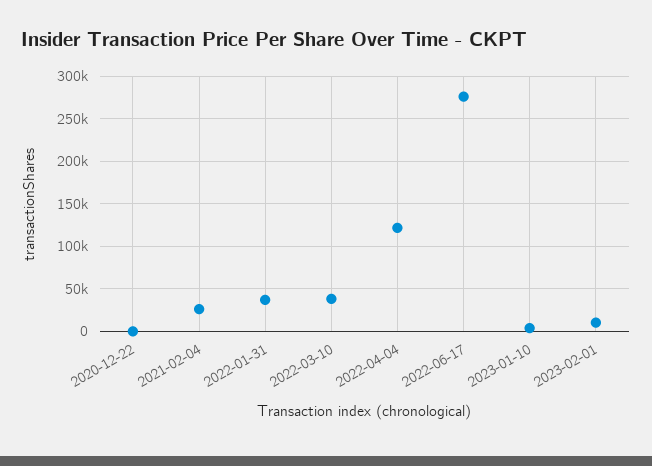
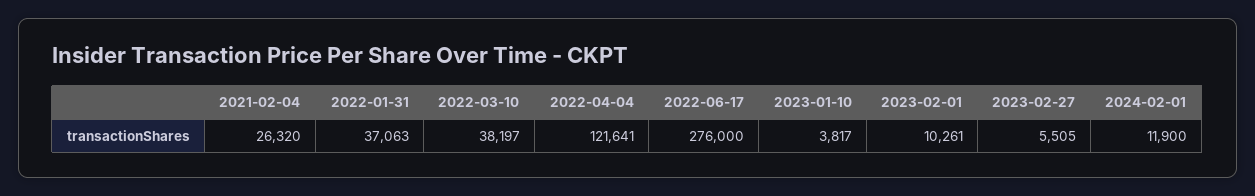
2020-12-22: 0 -> none
2023-02-27: none -> 5505
2024-02-01: none -> 11900

